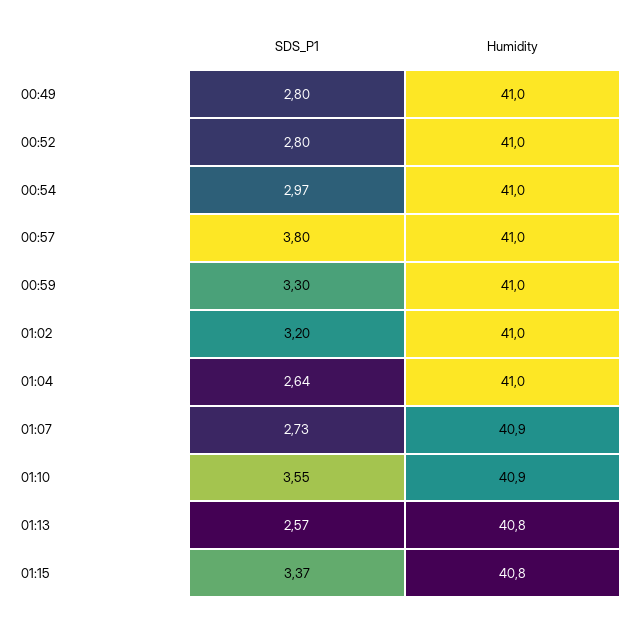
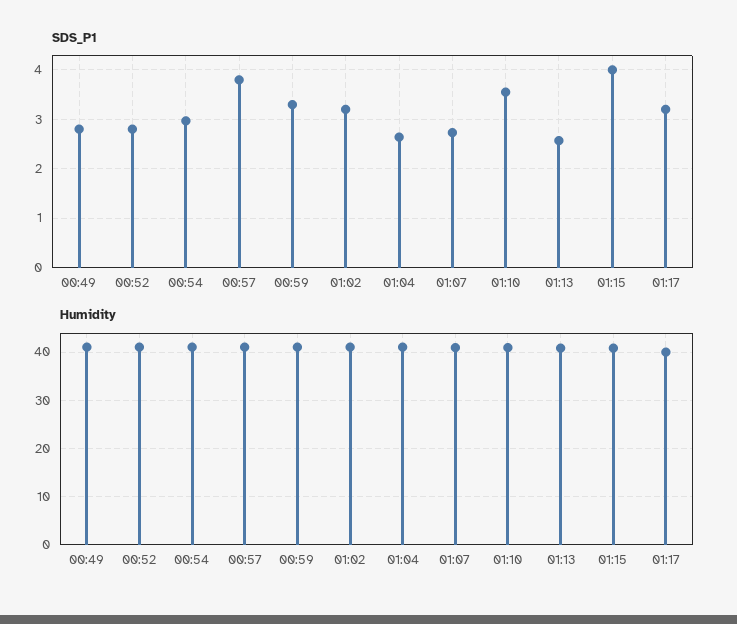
SDS_P1, 01:15: 3.37 -> 4
SDS_P1, 01:17: none -> 3.2
Humidity, 01:17: none -> 40

